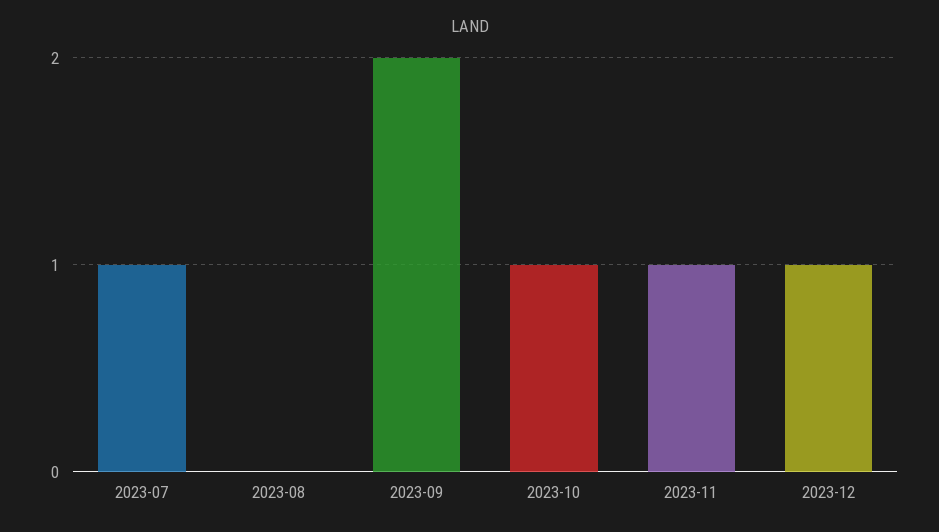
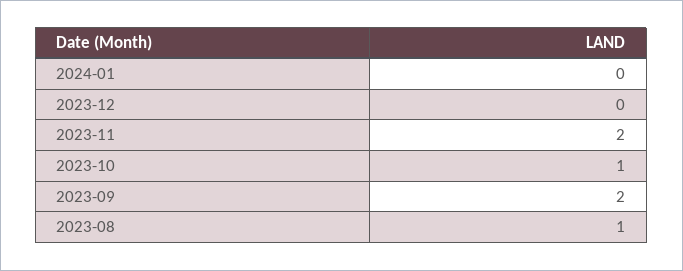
2023-07: 1 -> none
2023-08: 0 -> 1
2023-11: 1 -> 2
2023-12: 1 -> 0
2024-01: none -> 0

